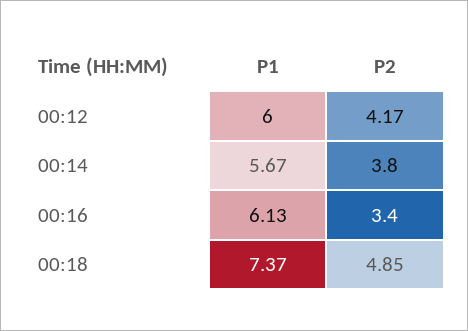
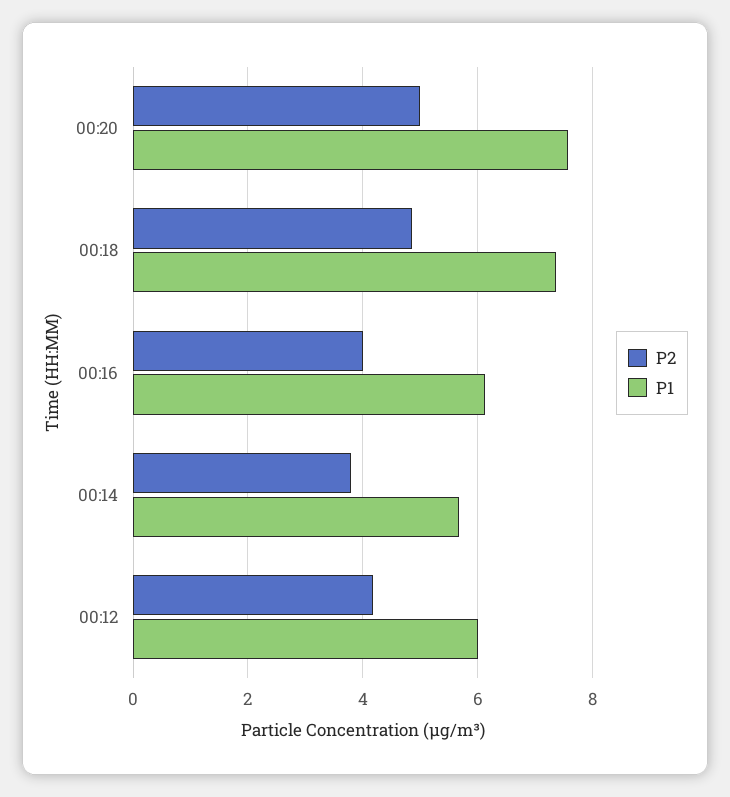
P2, 00:16: 3.4 -> 4
P2, 00:20: none -> 5
P1, 00:20: none -> 7.6

